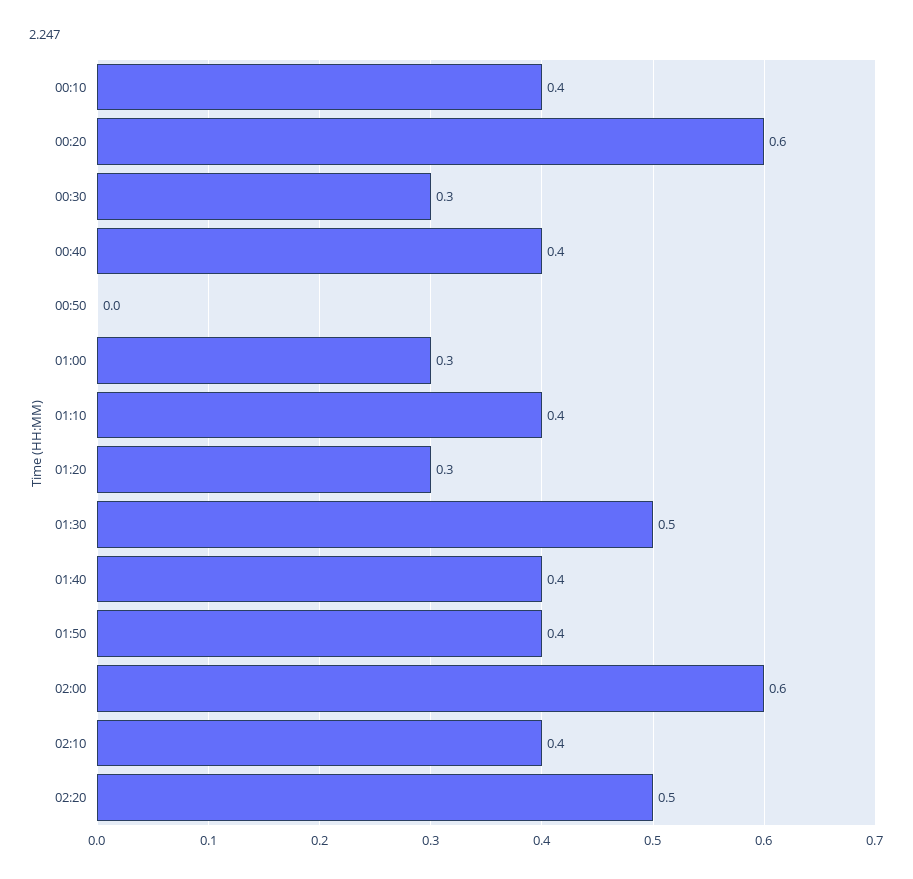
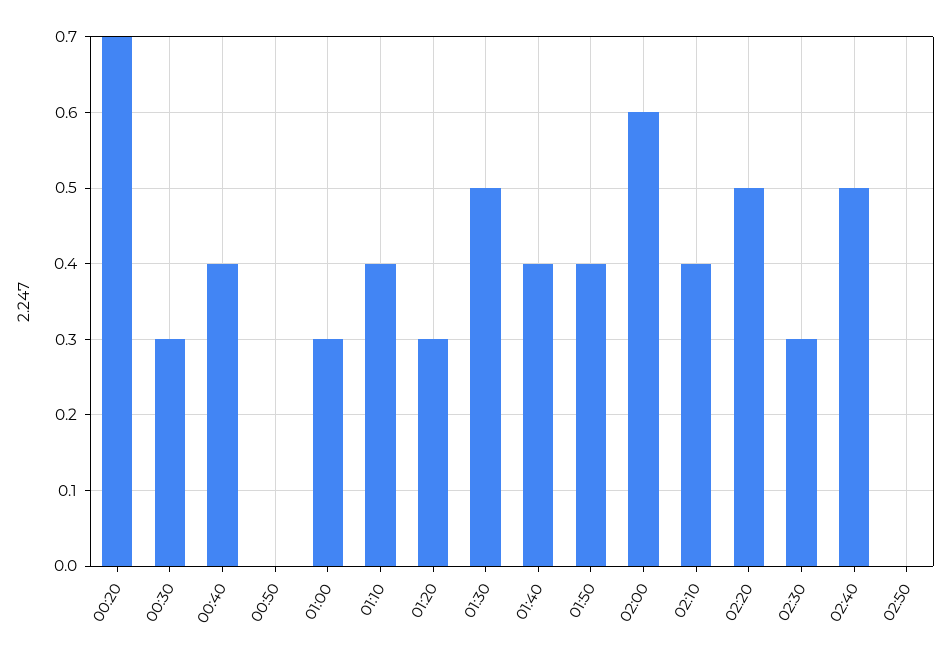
00:10: 0.4 -> none
00:20: 0.6 -> 0.7
02:30: none -> 0.3
02:40: none -> 0.5
02:50: none -> 0

